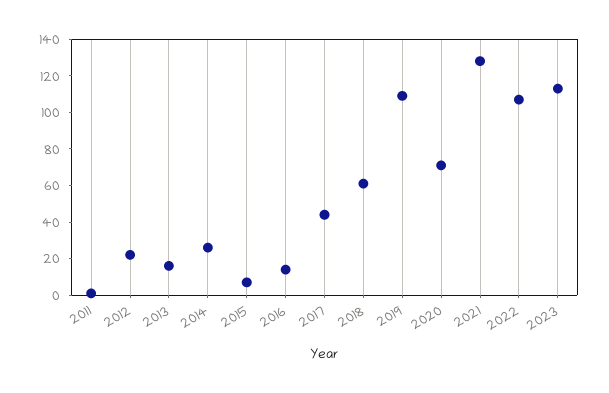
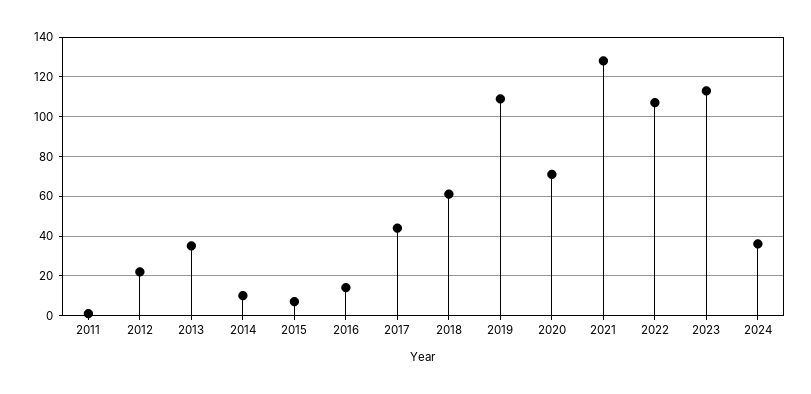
2013: 15 -> 35
2014: 25 -> 10
2024: none -> 35

